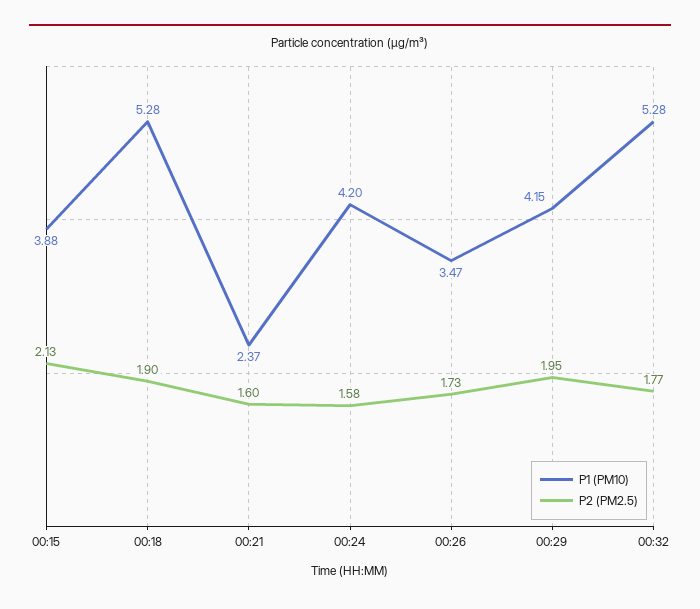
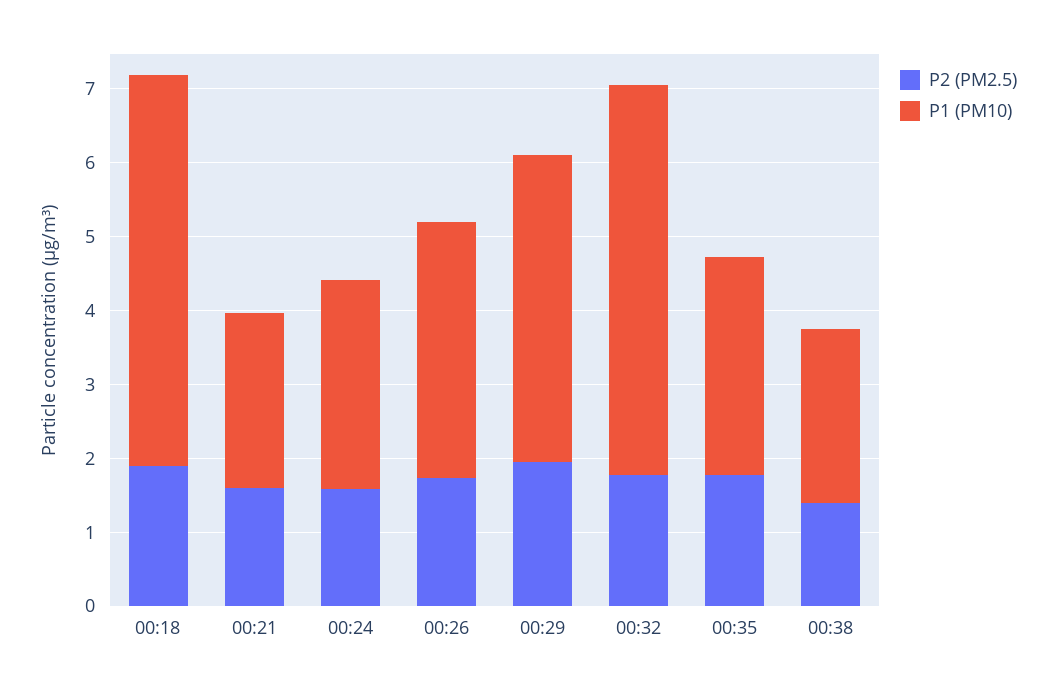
P1 (PM10), 00:15: 3.88 -> none
P2 (PM2.5), 00:15: 2.13 -> none
P1 (PM10), 00:24: 4.2 -> 2.8
P2 (PM2.5), 00:35: none -> 1.8
P1 (PM10), 00:35: none -> 3
P2 (PM2.5), 00:38: none -> 1.4
P1 (PM10), 00:38: none -> 2.4

